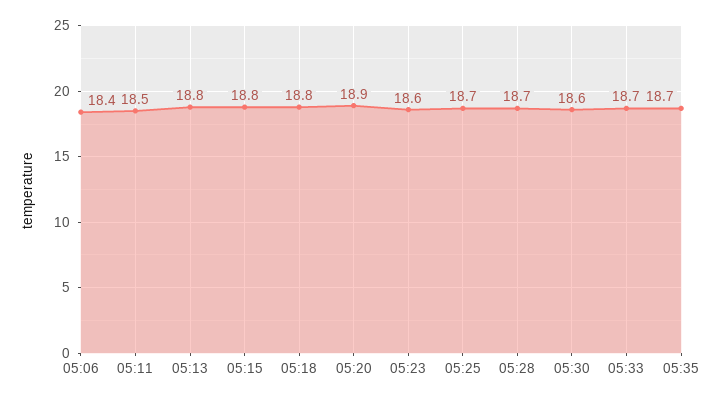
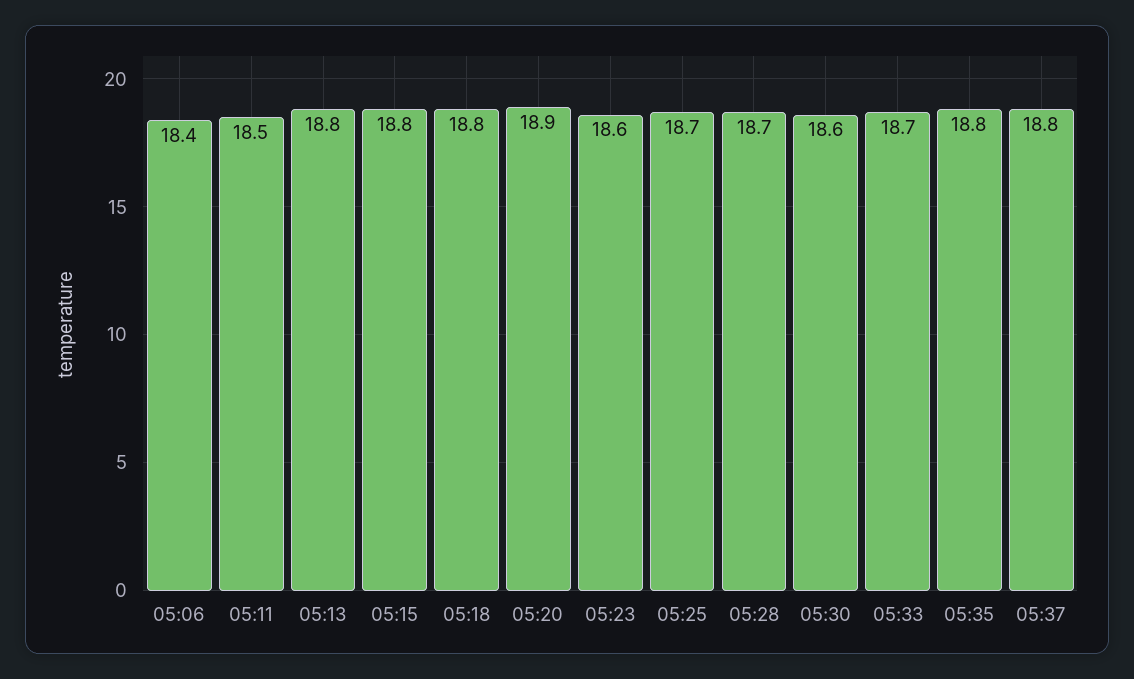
05:35: 18.7 -> 18.8
05:37: none -> 18.8

